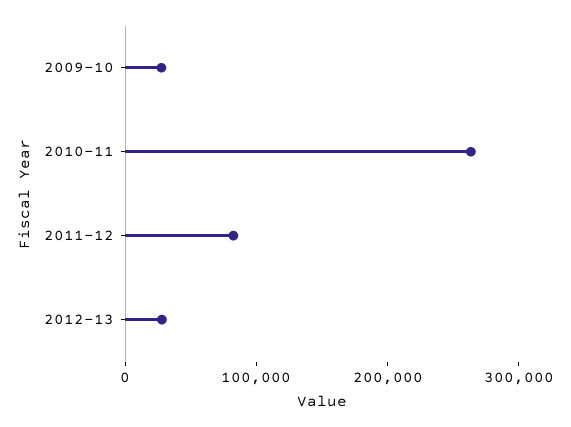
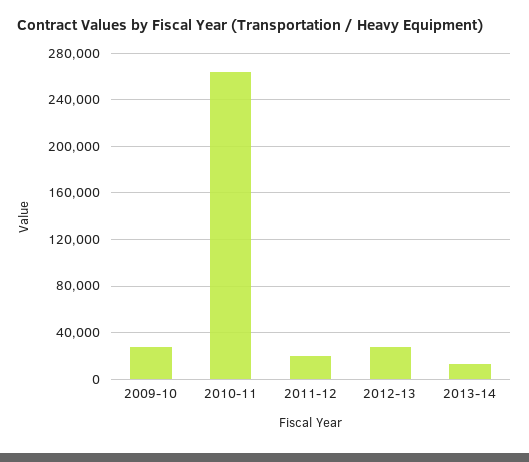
2011-12: 80000 -> 20000
2013-14: none -> 10000

